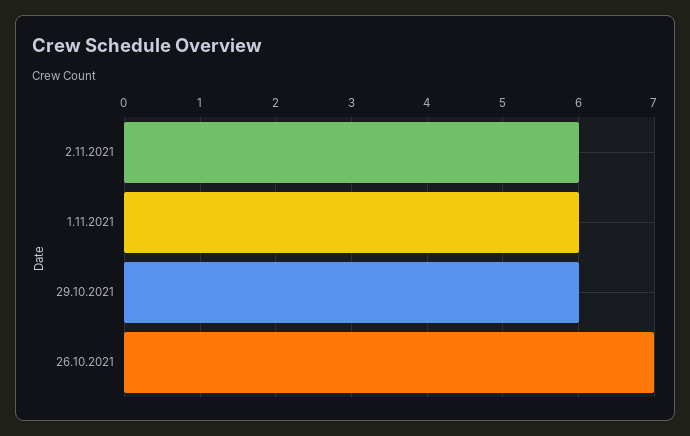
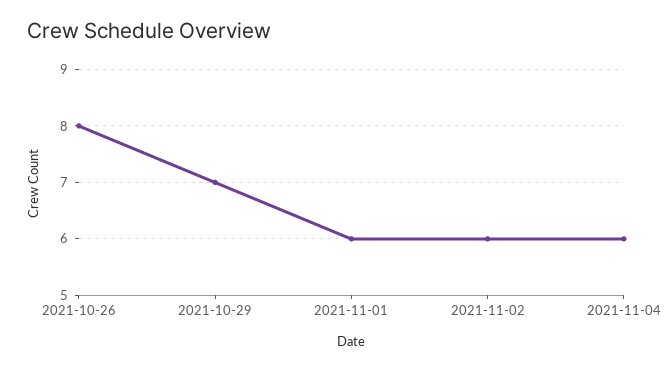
29.10.2021: 6 -> 7
26.10.2021: 7 -> 8
2021-11-04: none -> 6

